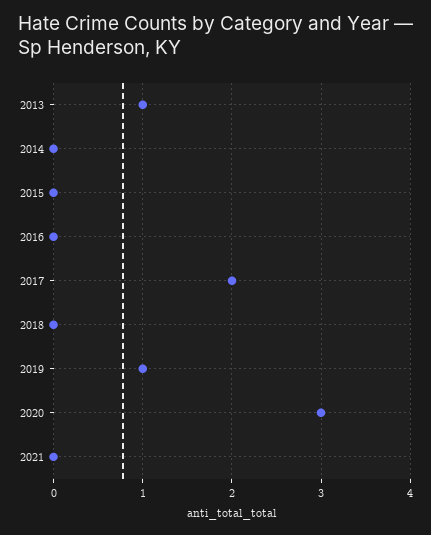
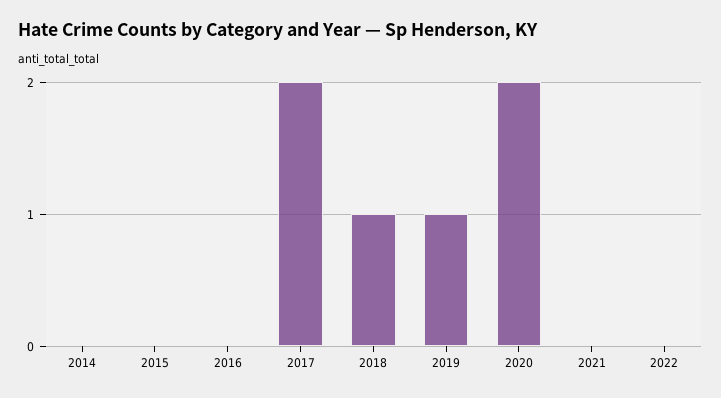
2013: 1 -> none
2018: 0 -> 1
2020: 3 -> 2
2022: none -> 0

